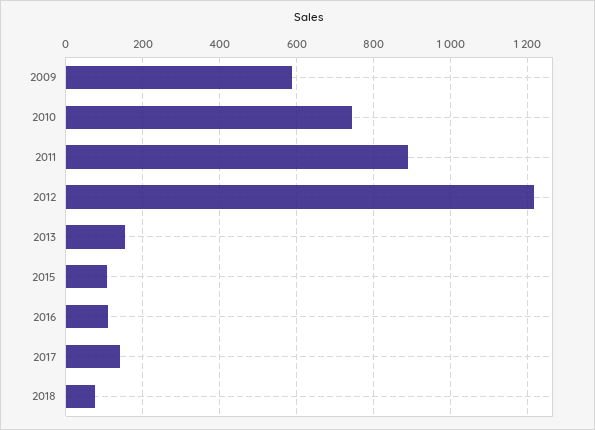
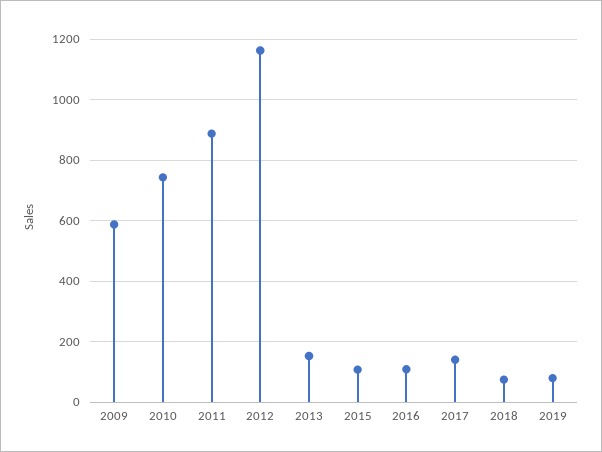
2012: 1220 -> 1160
2019: none -> 80

